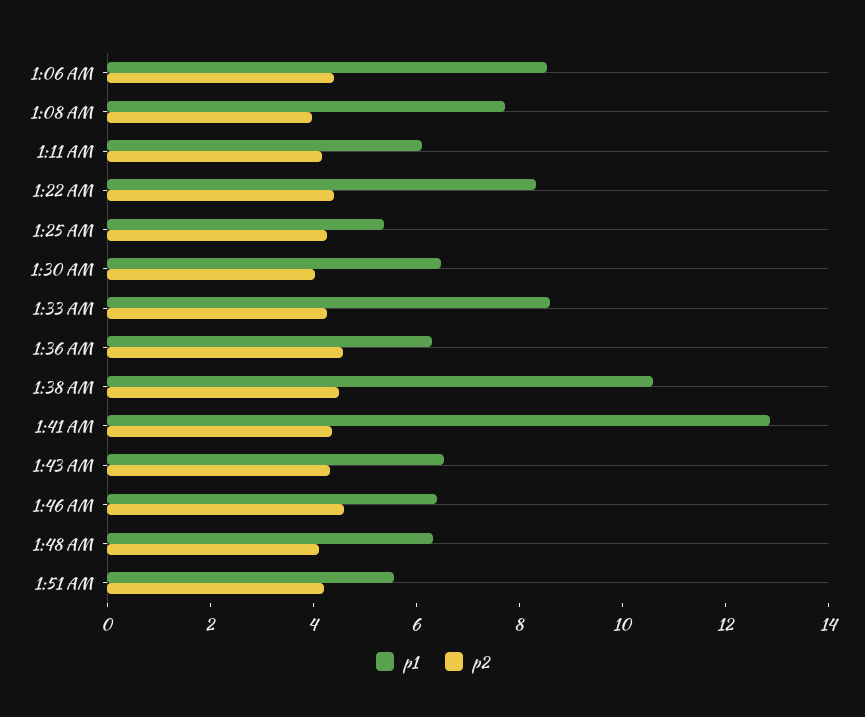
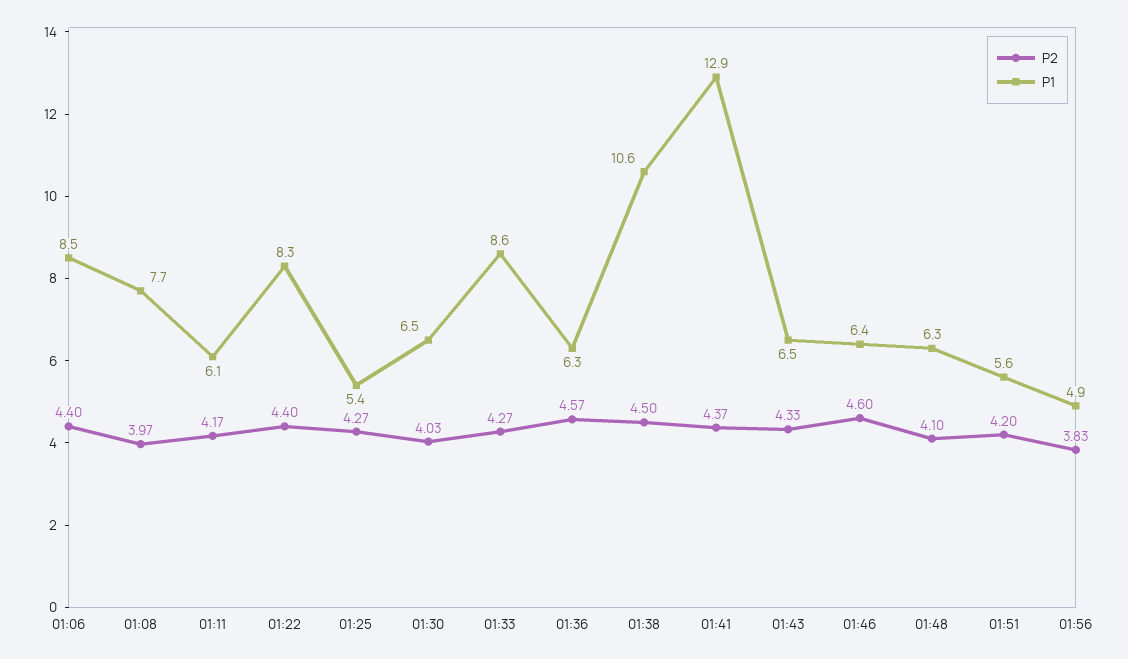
p2, 01:56: none -> 3.83
p1, 01:56: none -> 4.9

